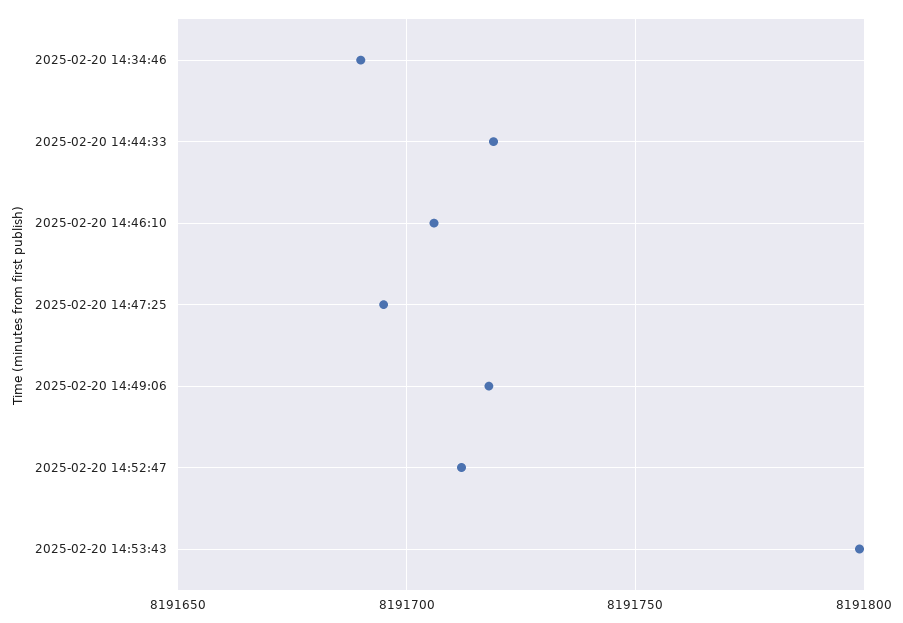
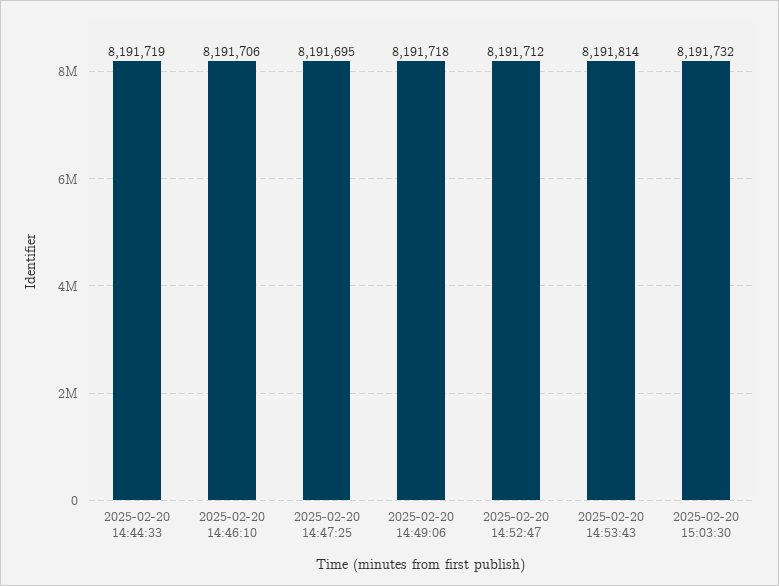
2025-02-20 14:34:46: 8191690 -> none
2025-02-20 14:53:43: 8191800 -> 8191814
2025-02-20 15:03:30: none -> 8191732

